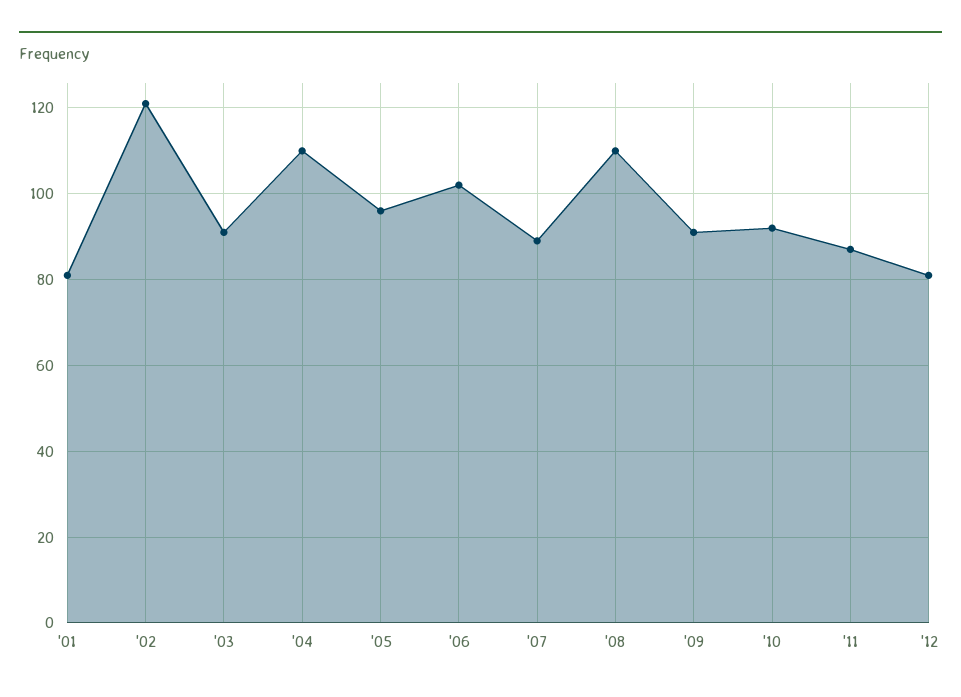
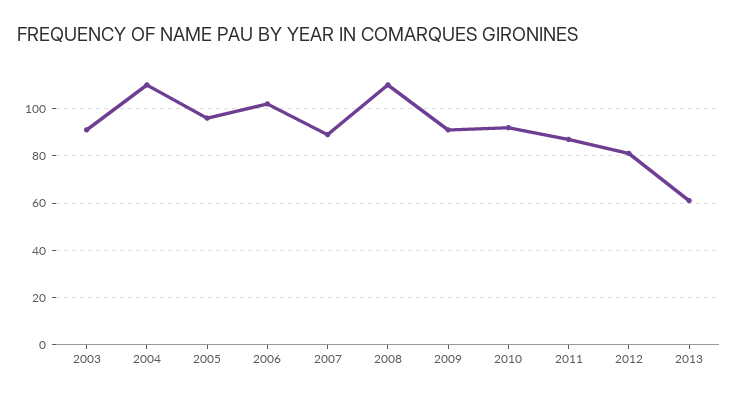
'01: 80 -> none
'02: 120 -> none
2013: none -> 60

